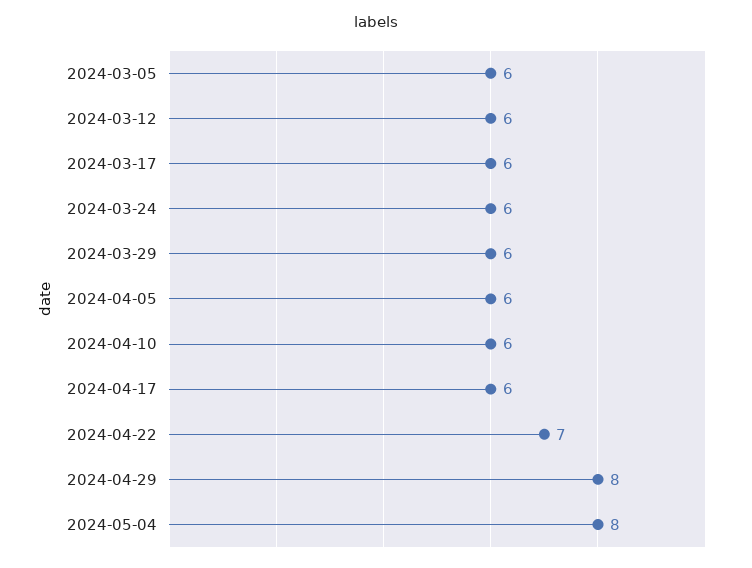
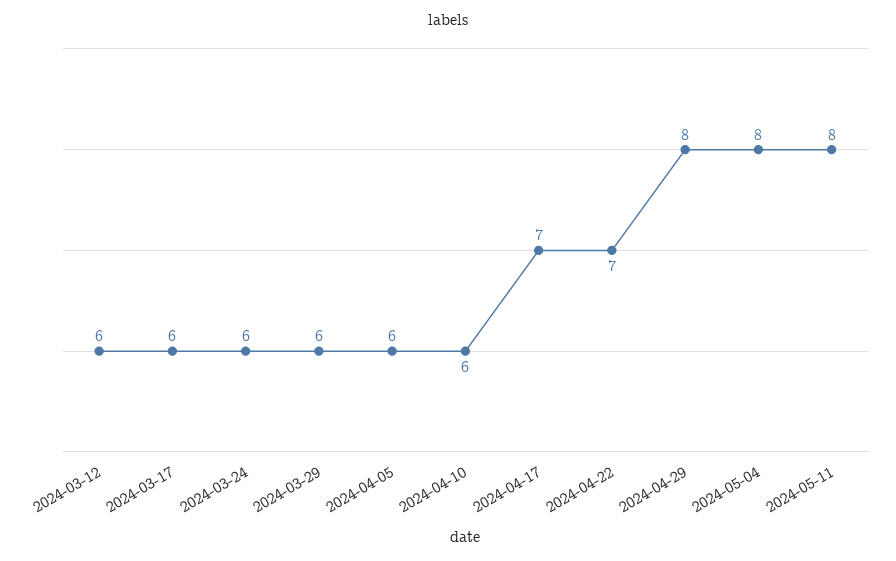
2024-03-05: 6 -> none
2024-04-17: 6 -> 7
2024-05-11: none -> 8

